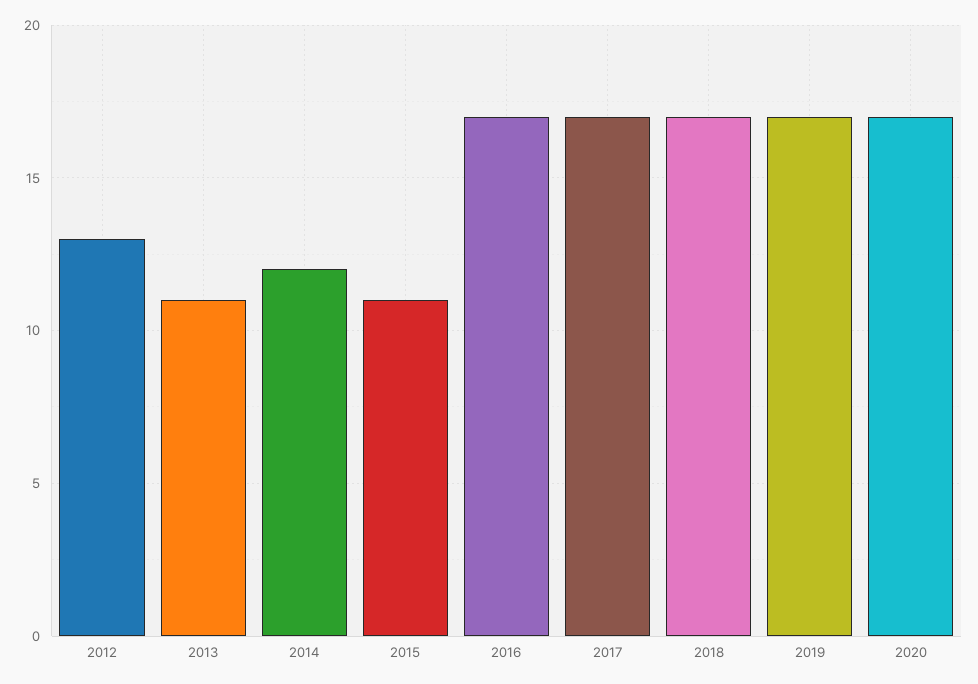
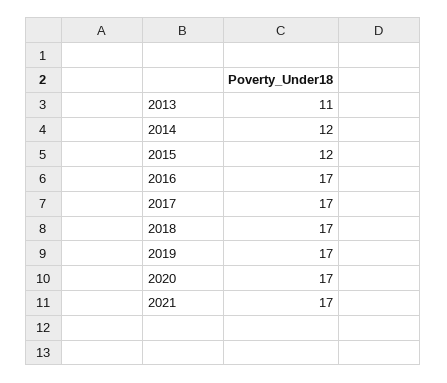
2012: 13 -> none
2015: 11 -> 12
2021: none -> 17

